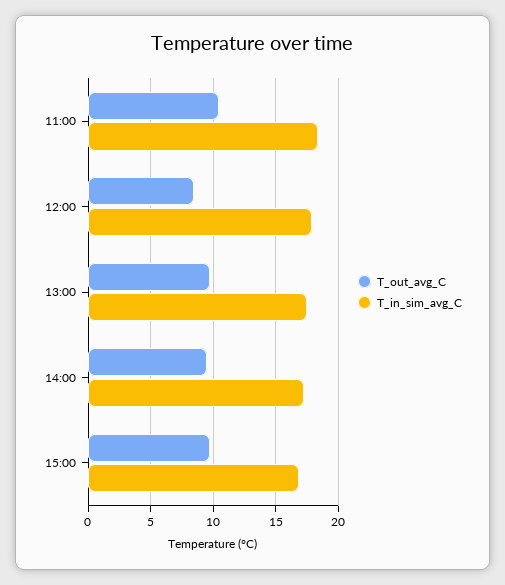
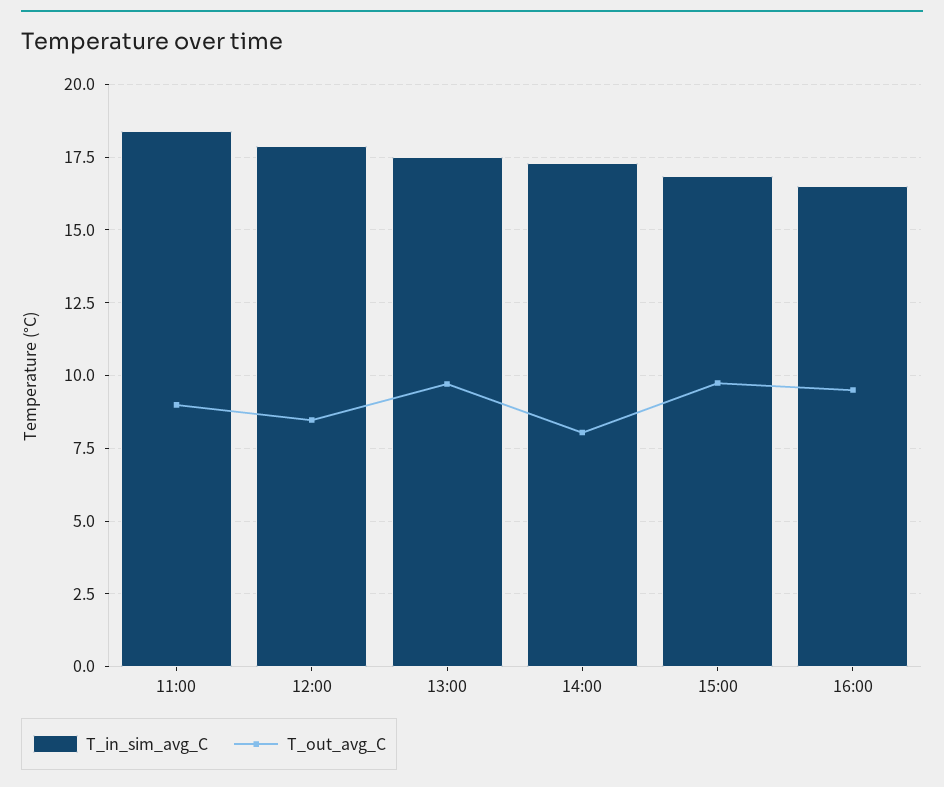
T_out_avg_C, 11:00: 10.5 -> 9
T_out_avg_C, 14:00: 9.5 -> 8
T_in_sim_avg_C, 16:00: none -> 16.5
T_out_avg_C, 16:00: none -> 9.5

